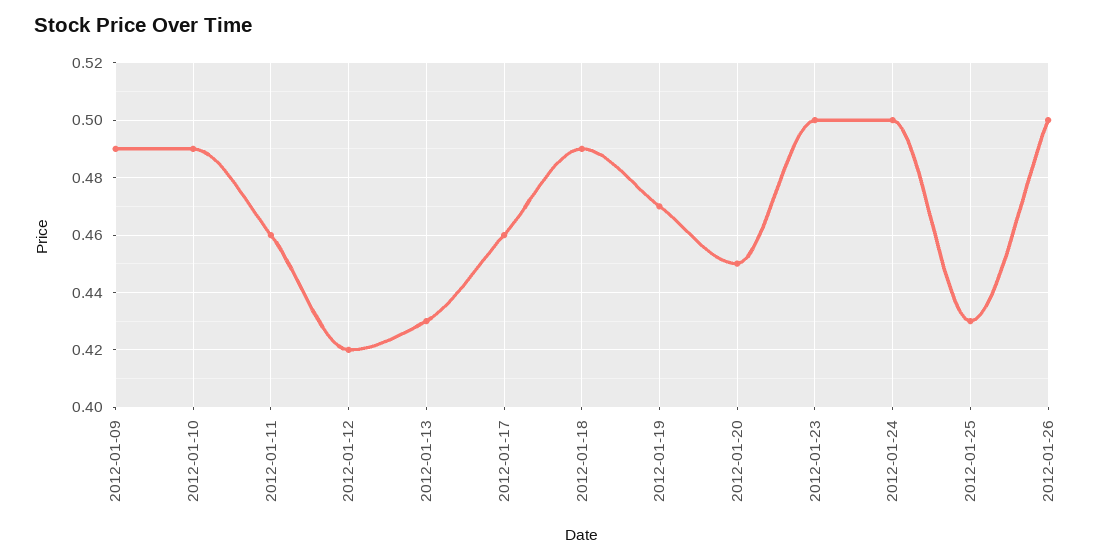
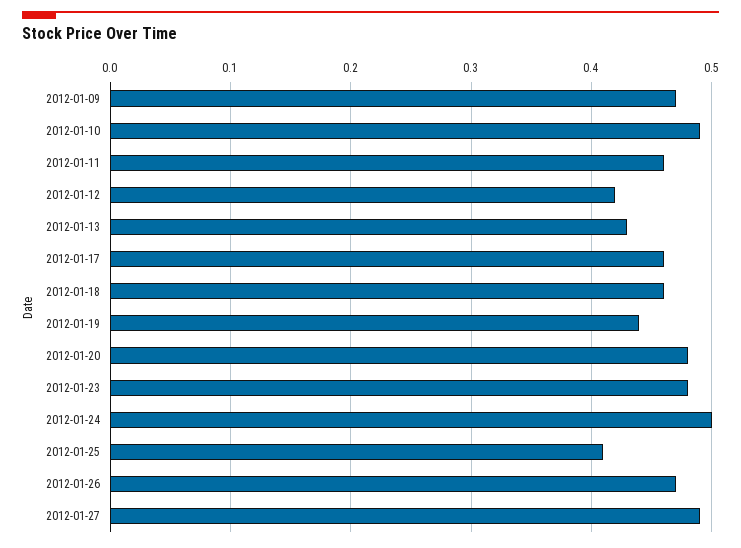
2012-01-09: 0.49 -> 0.47
2012-01-18: 0.49 -> 0.46
2012-01-19: 0.47 -> 0.44
2012-01-20: 0.45 -> 0.48
2012-01-23: 0.5 -> 0.48
2012-01-25: 0.43 -> 0.41
2012-01-26: 0.5 -> 0.47
2012-01-27: none -> 0.49

